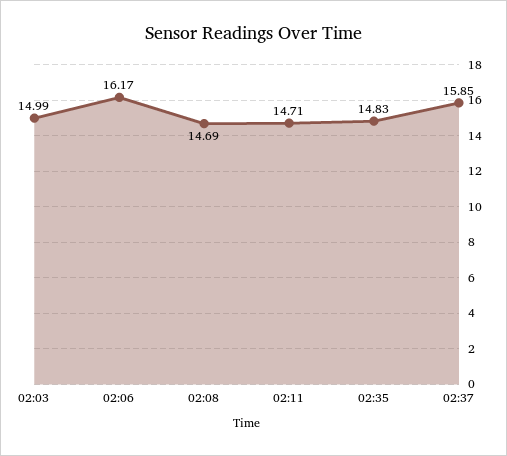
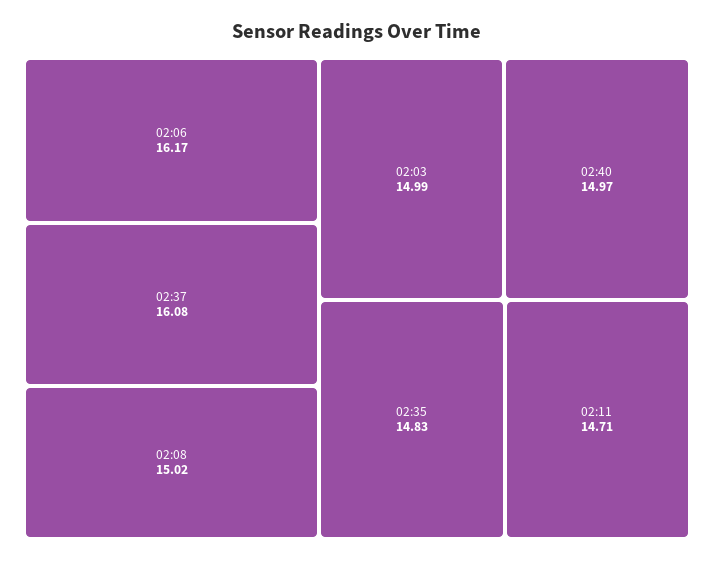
02:08: 14.69 -> 15.02
02:37: 15.85 -> 16.08
02:40: none -> 14.97

